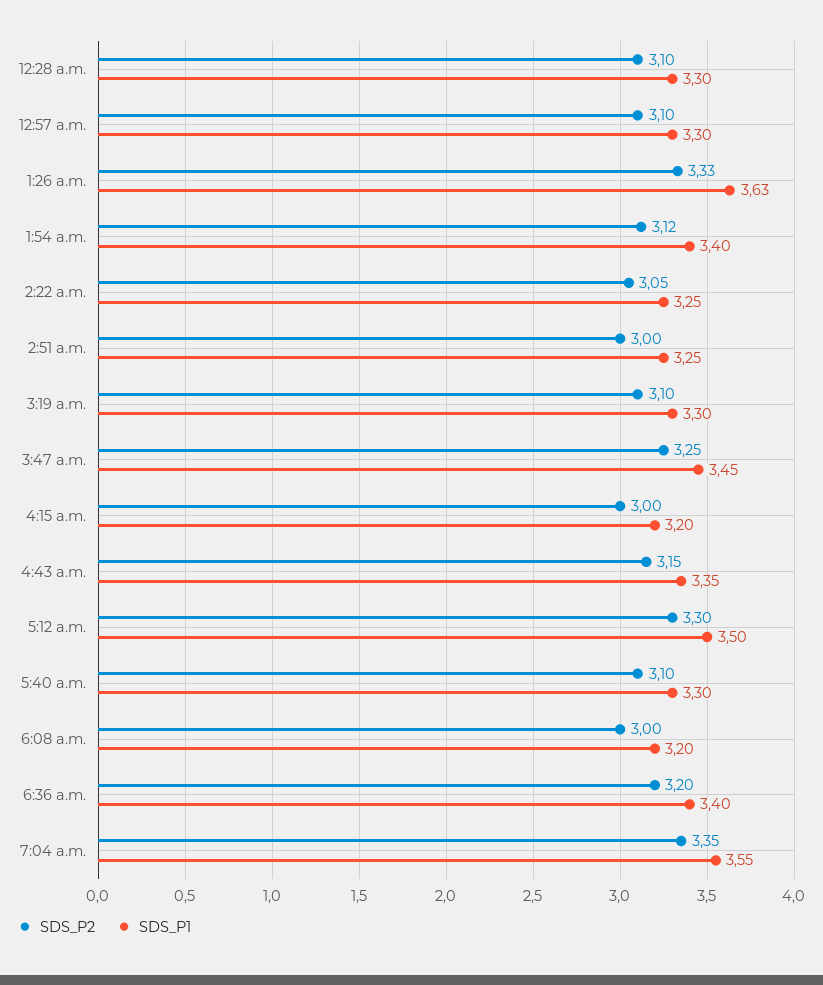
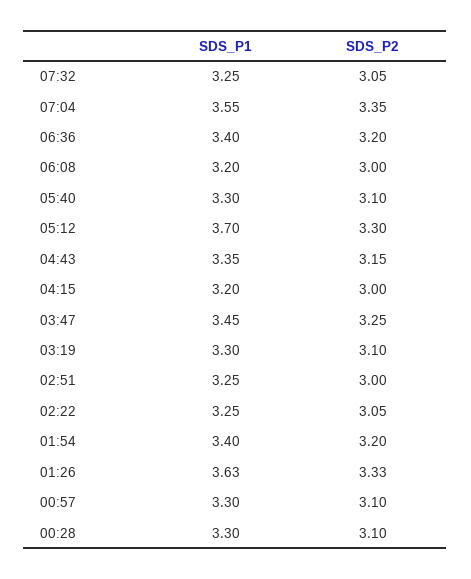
SDS_P2, 1:54 a.m.: 3.12 -> 3.2
SDS_P1, 5:12 a.m.: 3.5 -> 3.7
SDS_P1, 07:32: none -> 3.25
SDS_P2, 07:32: none -> 3.05

